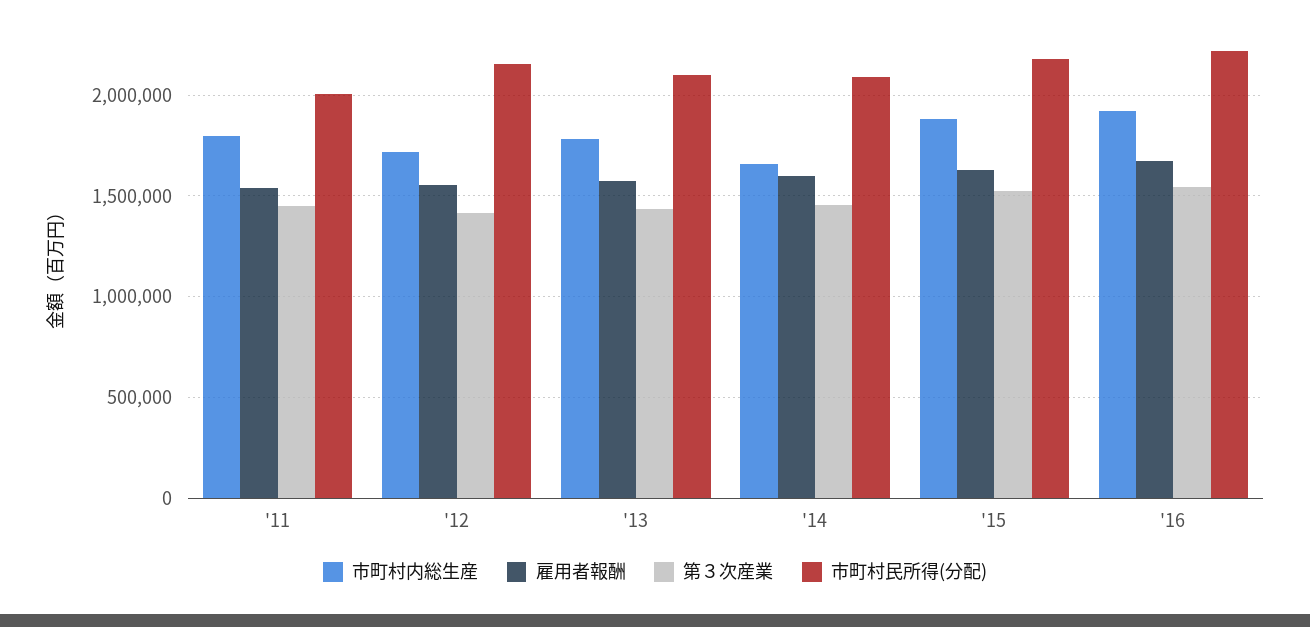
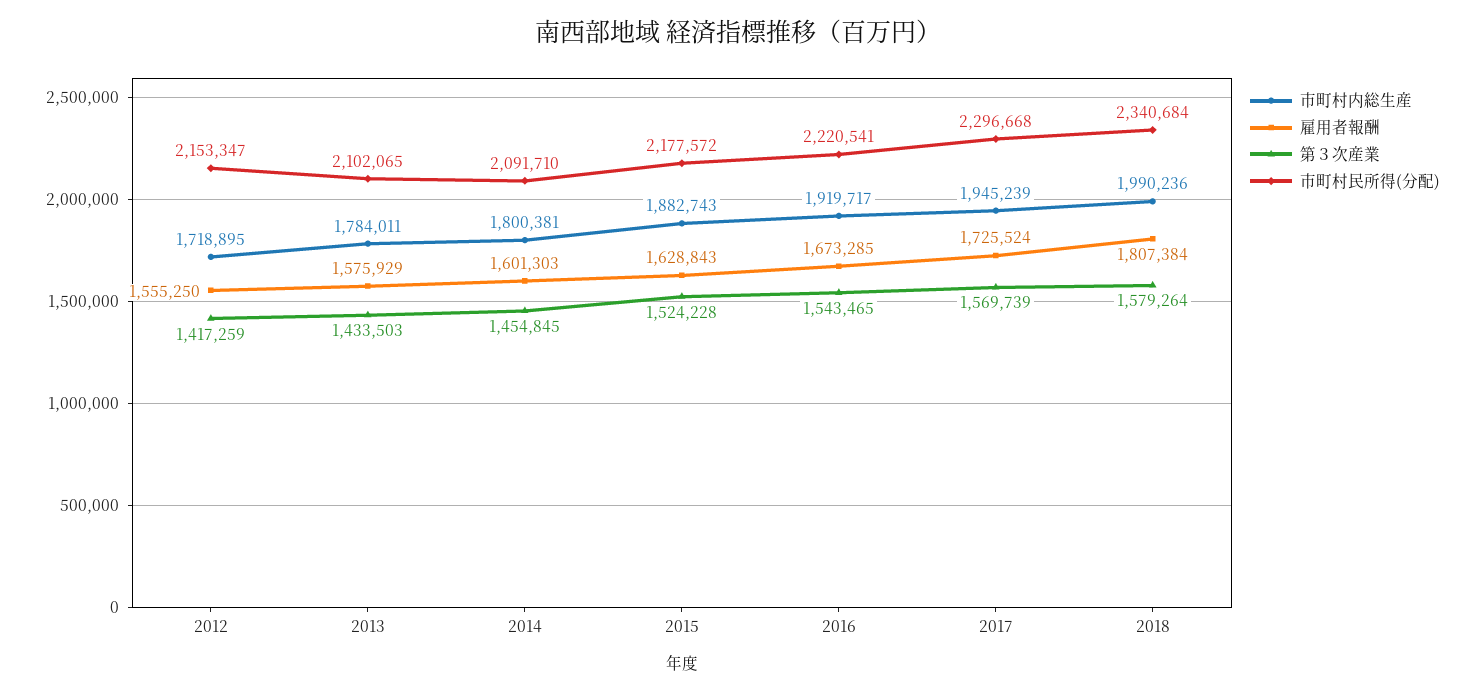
市町村内総生産, '11: 1800000 -> none
雇用者報酬, '11: 1550000 -> none
第３次産業, '11: 1450000 -> none
市町村民所得(分配), '11: 2000000 -> none
市町村内総生産, '14: 1650000 -> 1800381
市町村内総生産, 2017: none -> 1945239
雇用者報酬, 2017: none -> 1725524
第３次産業, 2017: none -> 1569739
市町村民所得(分配), 2017: none -> 2296668
市町村内総生産, 2018: none -> 1990236
雇用者報酬, 2018: none -> 1807384
第３次産業, 2018: none -> 1579264
市町村民所得(分配), 2018: none -> 2340684

